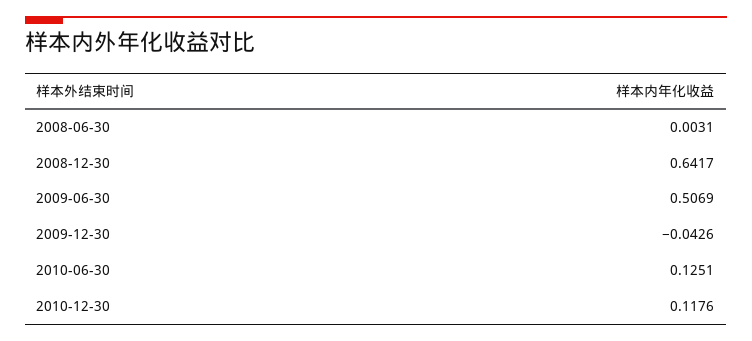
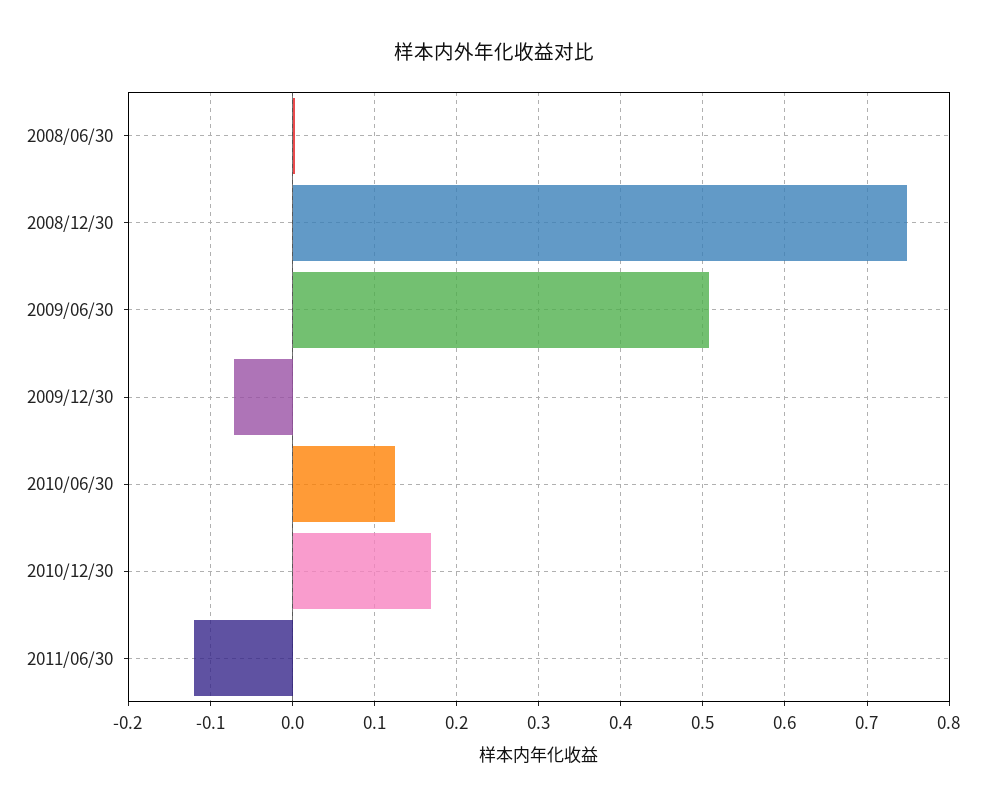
2008-12-30: 0.6417 -> 0.75
2009-12-30: -0.0426 -> -0.07
2010-12-30: 0.1176 -> 0.17
2011/06/30: none -> -0.12

